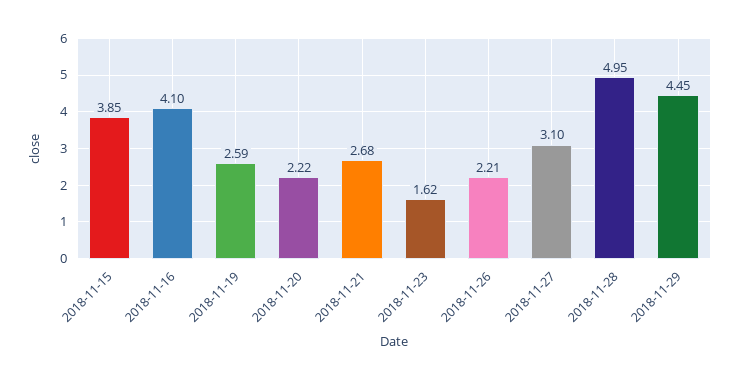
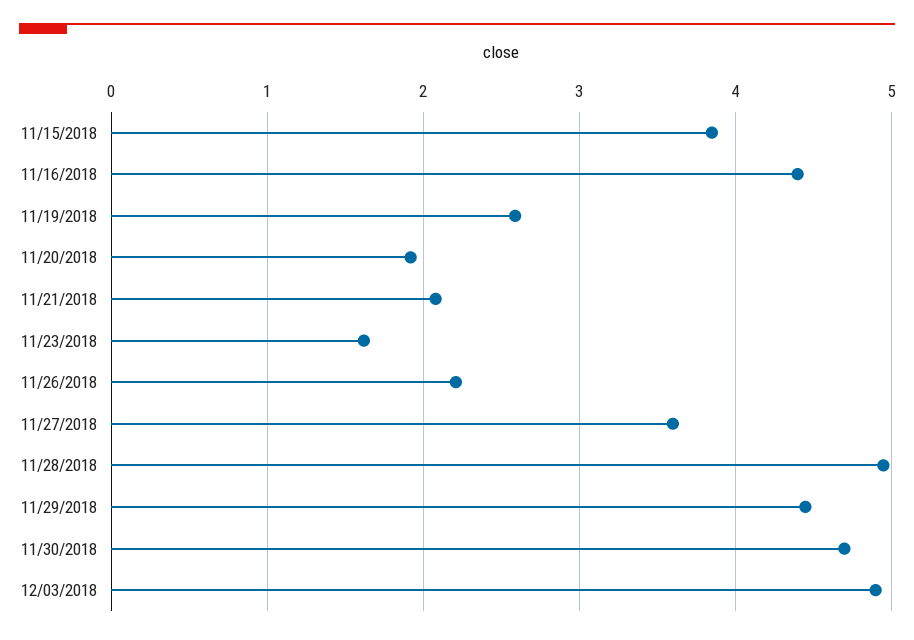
2018-11-16: 4.1 -> 4.4
2018-11-20: 2.22 -> 1.9
2018-11-21: 2.68 -> 2.1
2018-11-27: 3.1 -> 3.6
11/30/2018: none -> 4.7
12/03/2018: none -> 4.9

